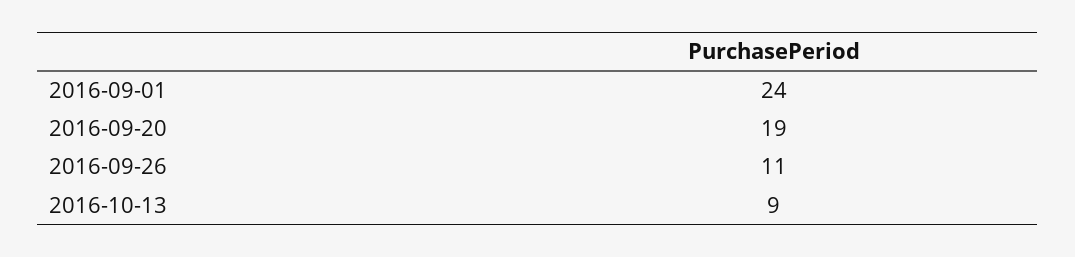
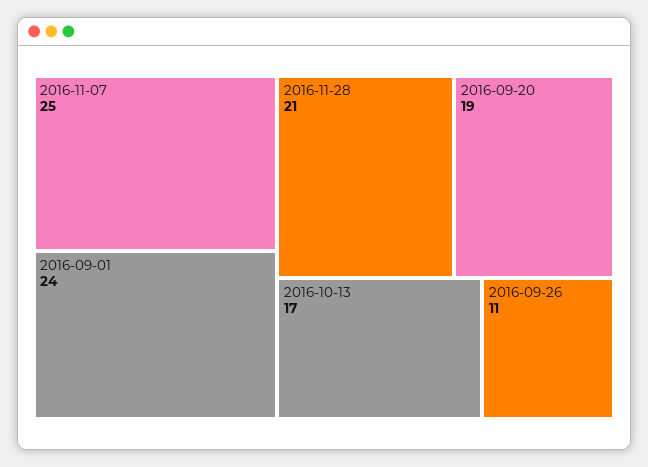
2016-10-13: 9 -> 17
2016-11-07: none -> 25
2016-11-28: none -> 21

